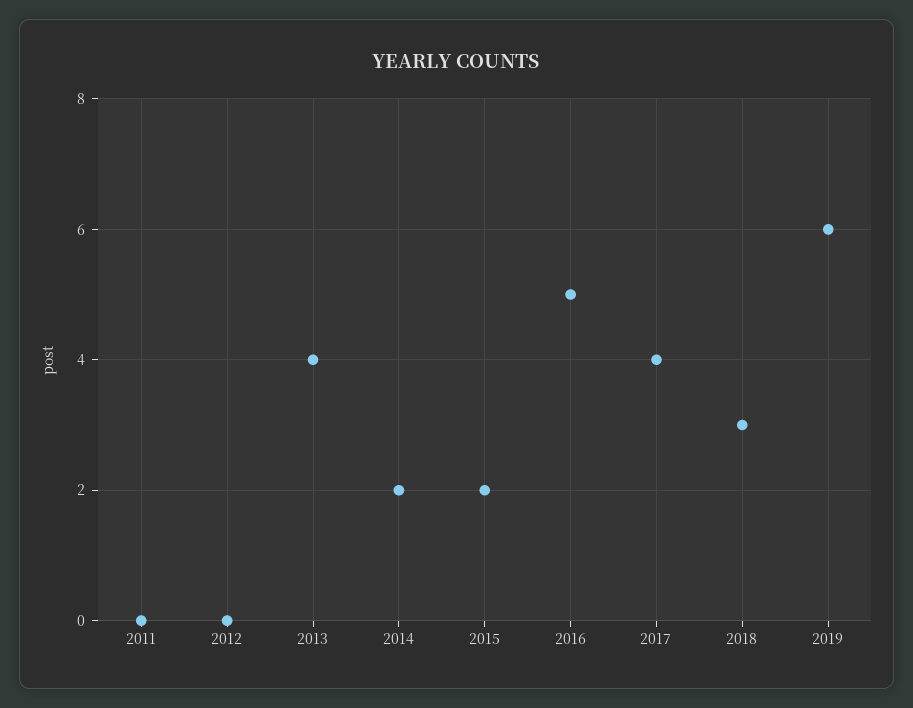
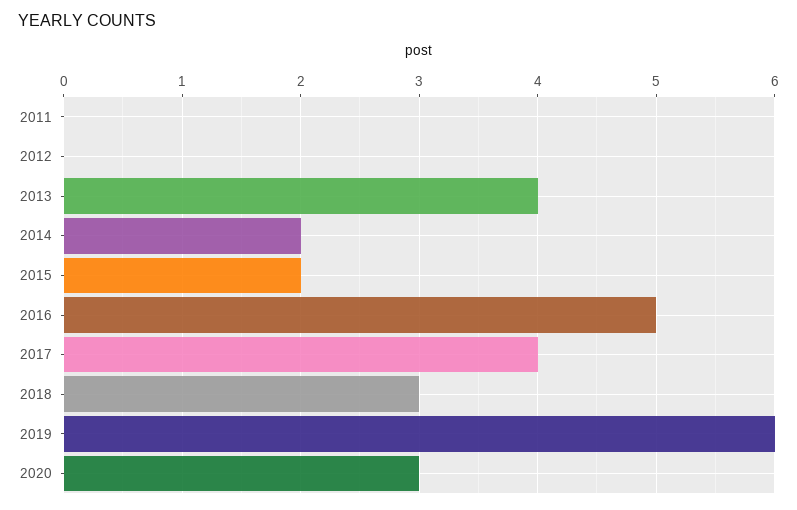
2020: none -> 3

